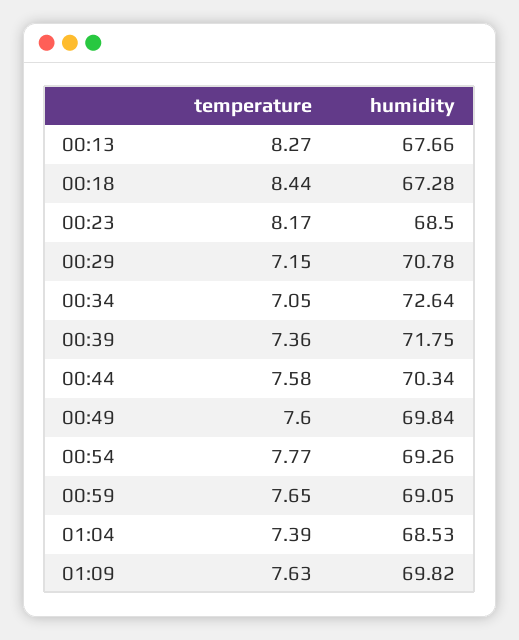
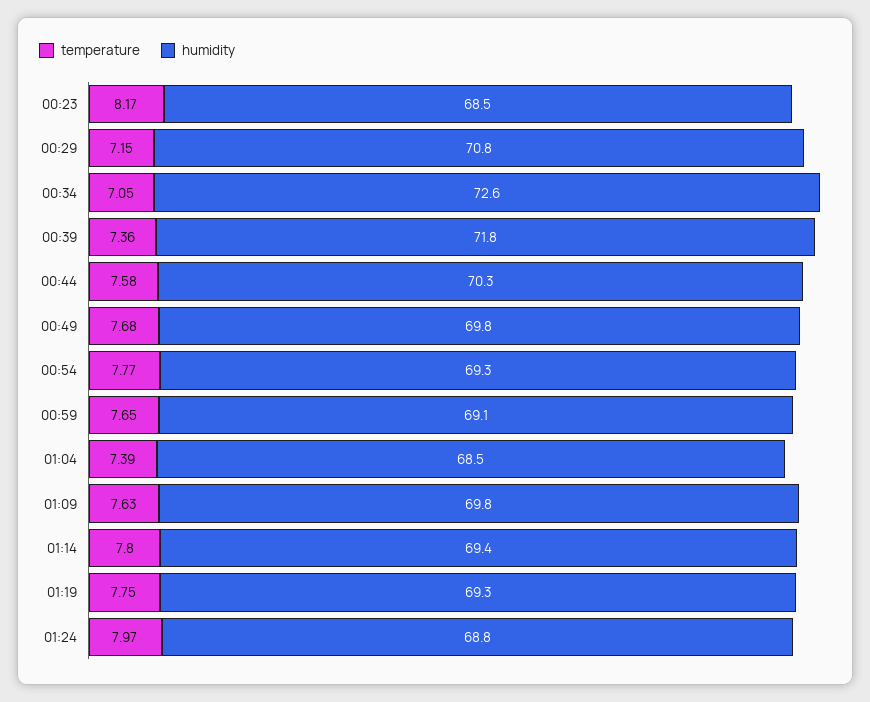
temperature, 00:13: 8.27 -> none
humidity, 00:13: 67.66 -> none
temperature, 00:18: 8.44 -> none
humidity, 00:18: 67.28 -> none
temperature, 00:49: 7.6 -> 7.68
temperature, 01:14: none -> 7.8
humidity, 01:14: none -> 69.4
temperature, 01:19: none -> 7.75
humidity, 01:19: none -> 69.3
temperature, 01:24: none -> 7.97
humidity, 01:24: none -> 68.8

